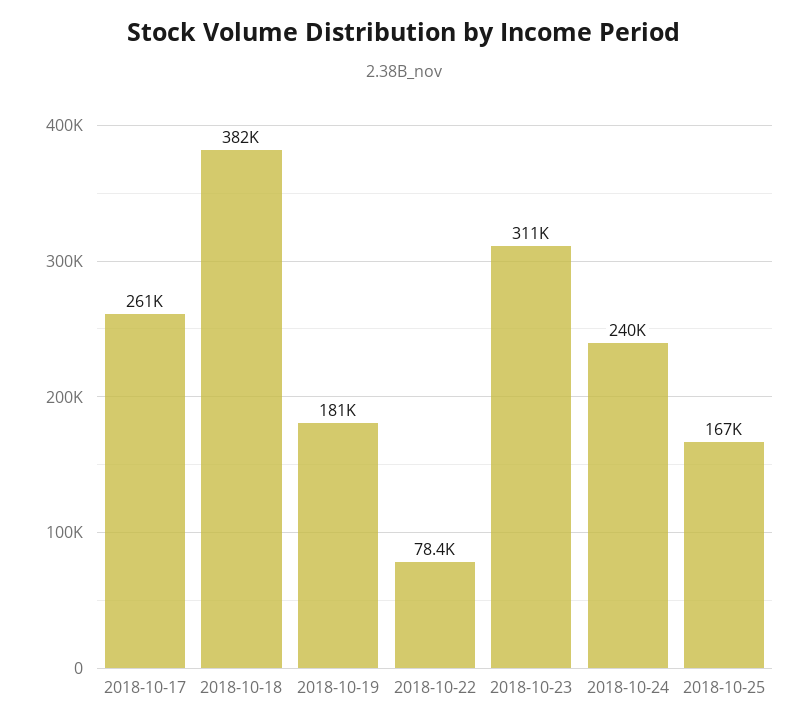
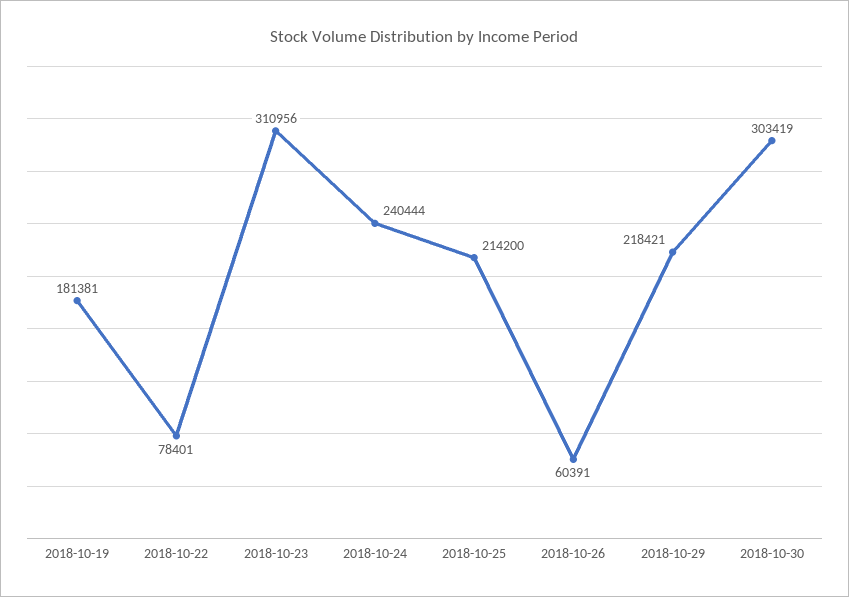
2018-10-17: 261000 -> none
2018-10-18: 382000 -> none
2018-10-25: 167000 -> 214200
2018-10-26: none -> 60391
2018-10-29: none -> 218421
2018-10-30: none -> 303419

